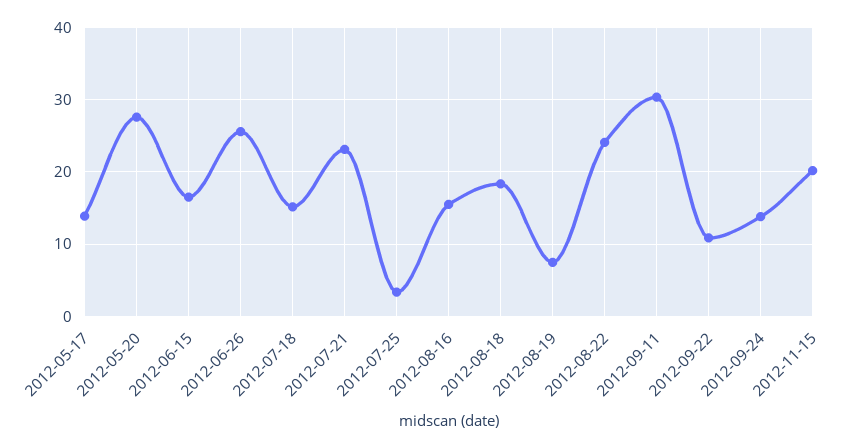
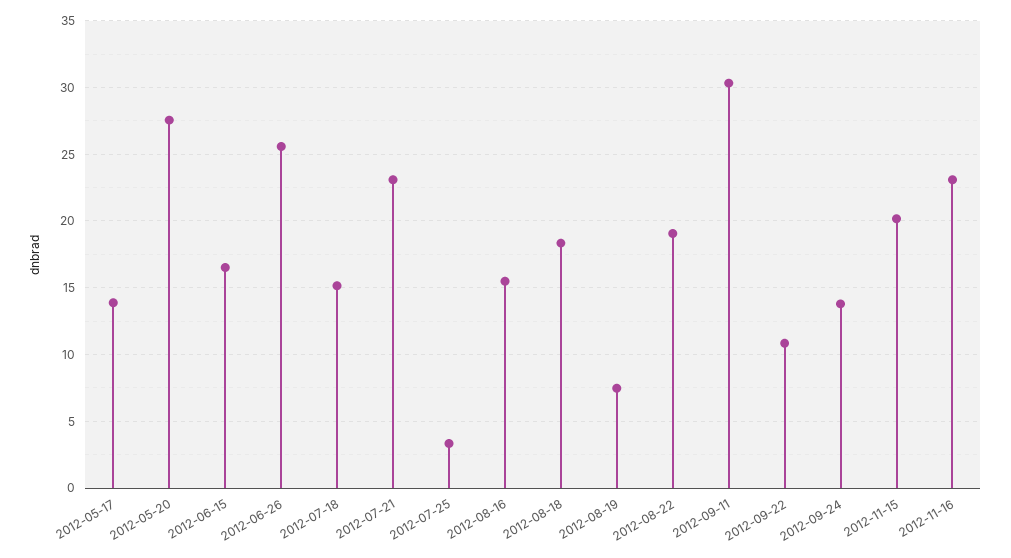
2012-08-22: 24 -> 19
2012-11-16: none -> 23

